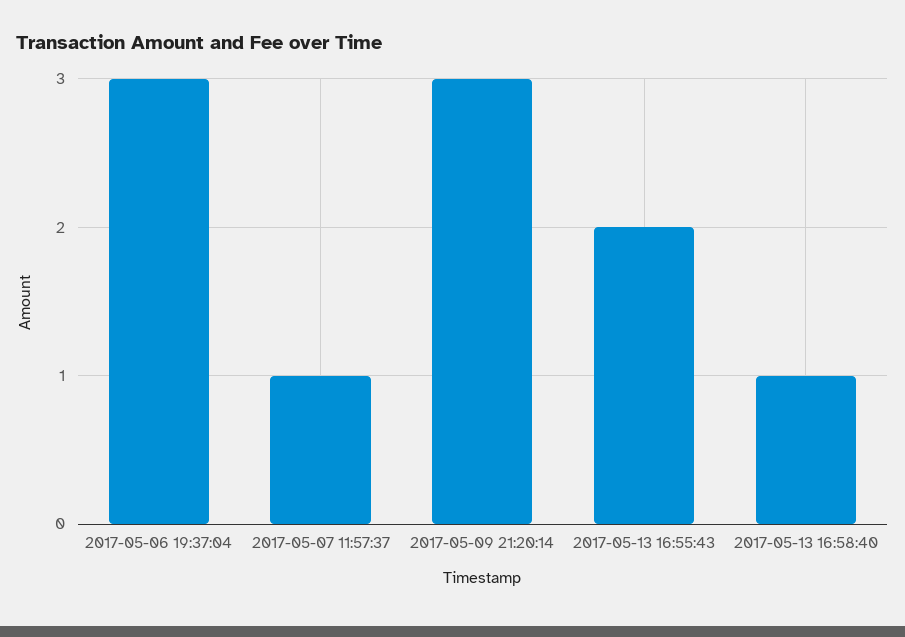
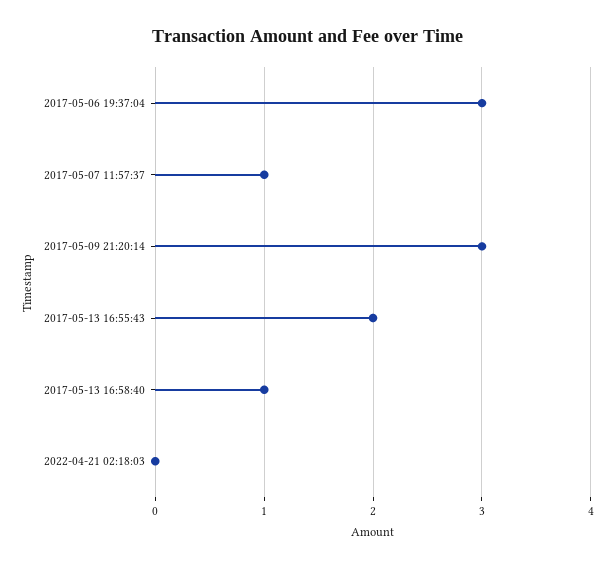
2022-04-21 02:18:03: none -> 0

